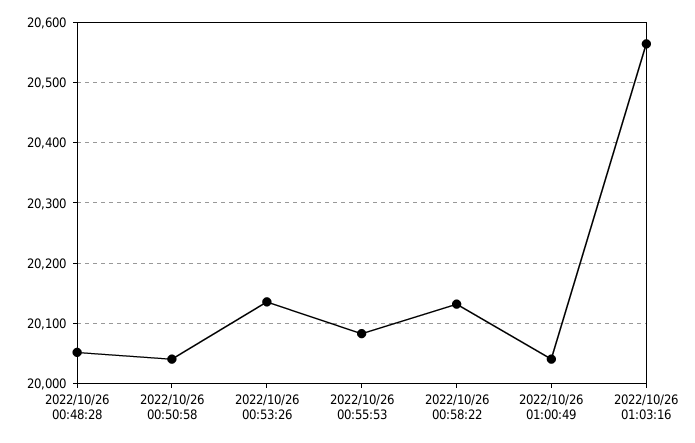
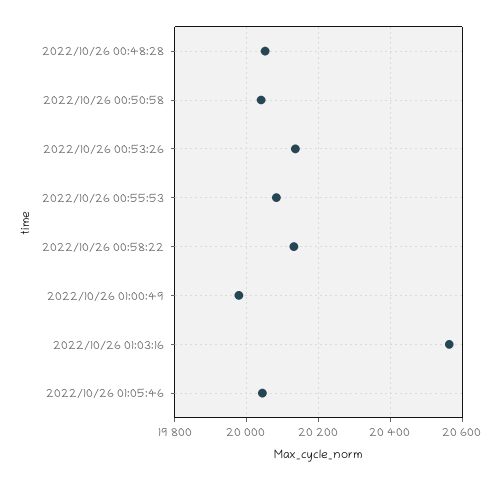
2022/10/26 01:00:49: 20040 -> 19980
2022/10/26 01:05:46: none -> 20040

